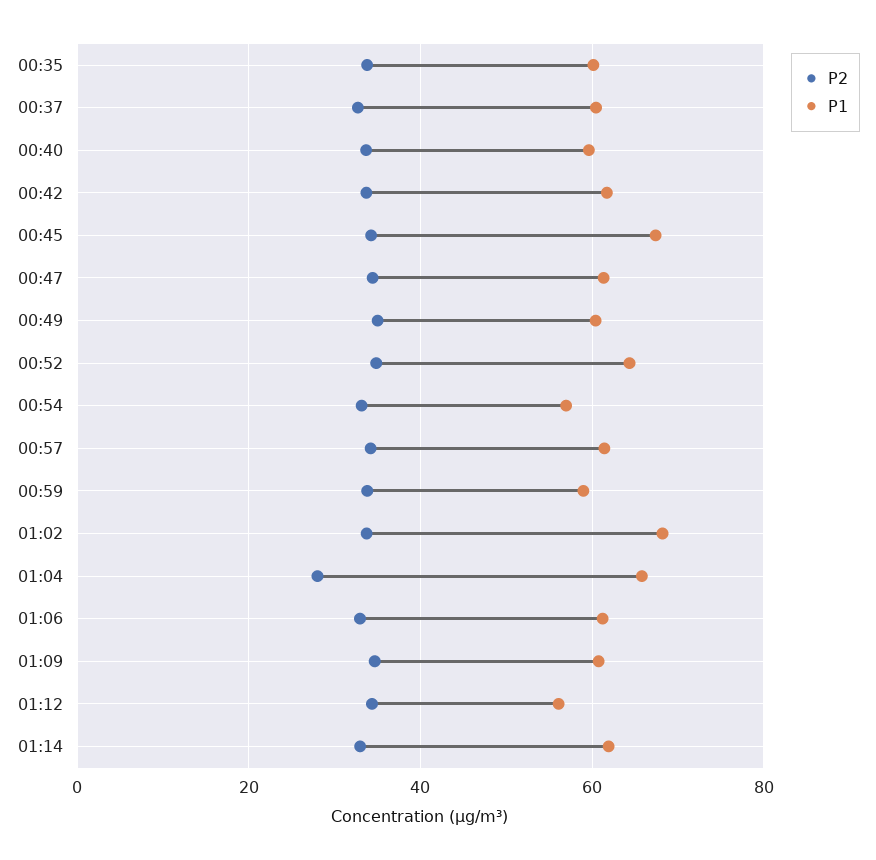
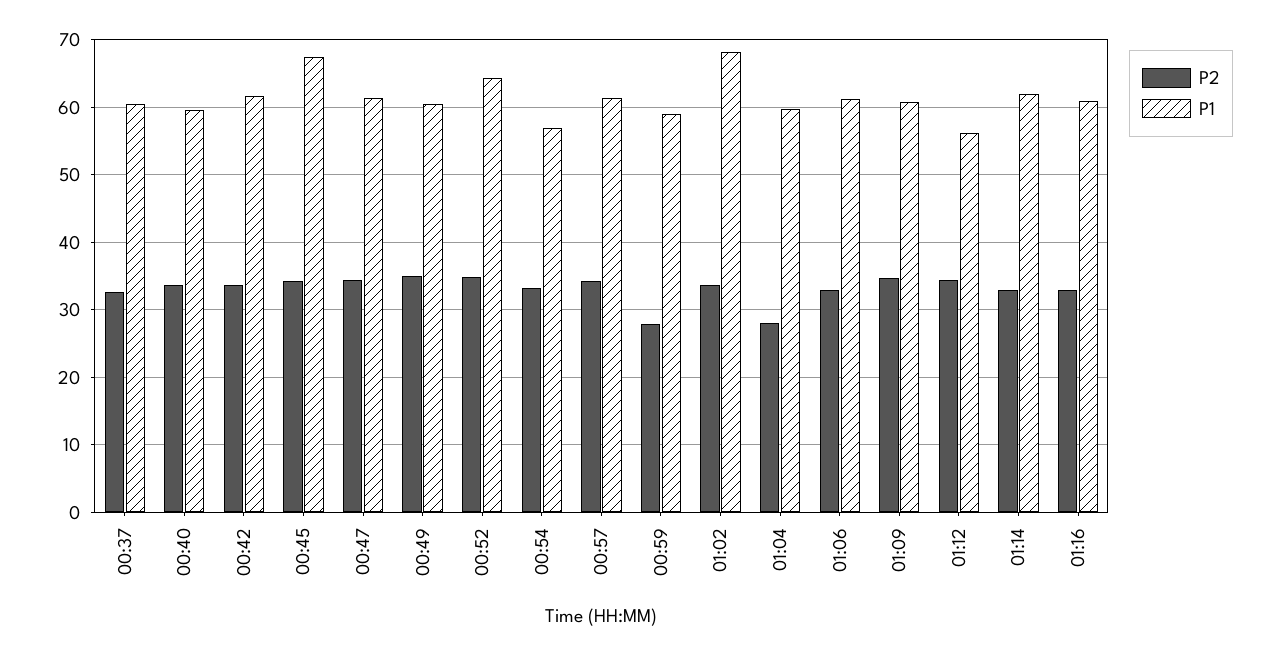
P2, 00:35: 34 -> none
P1, 00:35: 60 -> none
P2, 00:59: 34 -> 28
P1, 01:04: 66 -> 60
P2, 01:16: none -> 33
P1, 01:16: none -> 61

